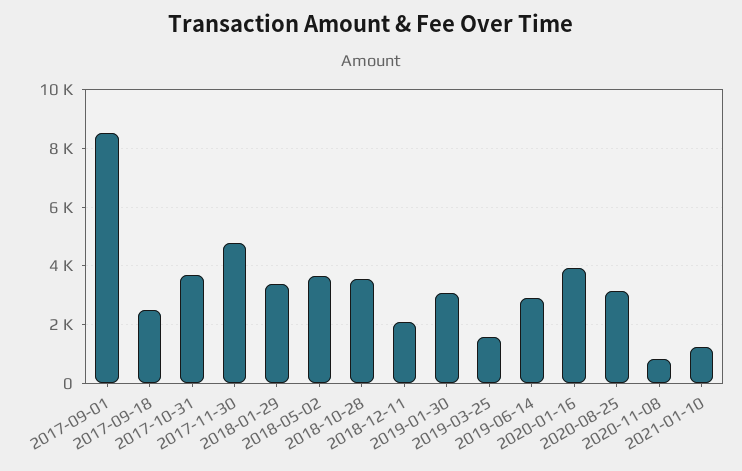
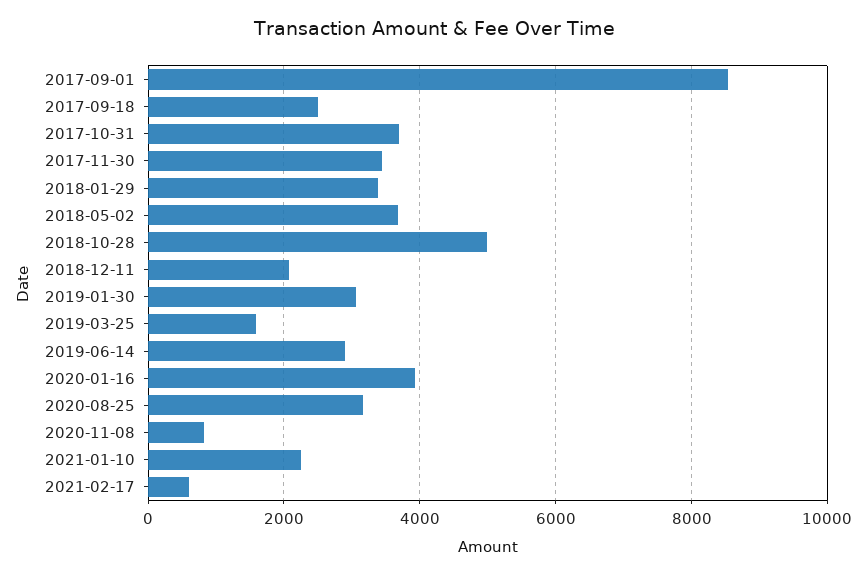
2017-11-30: 4750 -> 3400
2018-10-28: 3500 -> 5000
2021-01-10: 1250 -> 2200
2021-02-17: none -> 600

